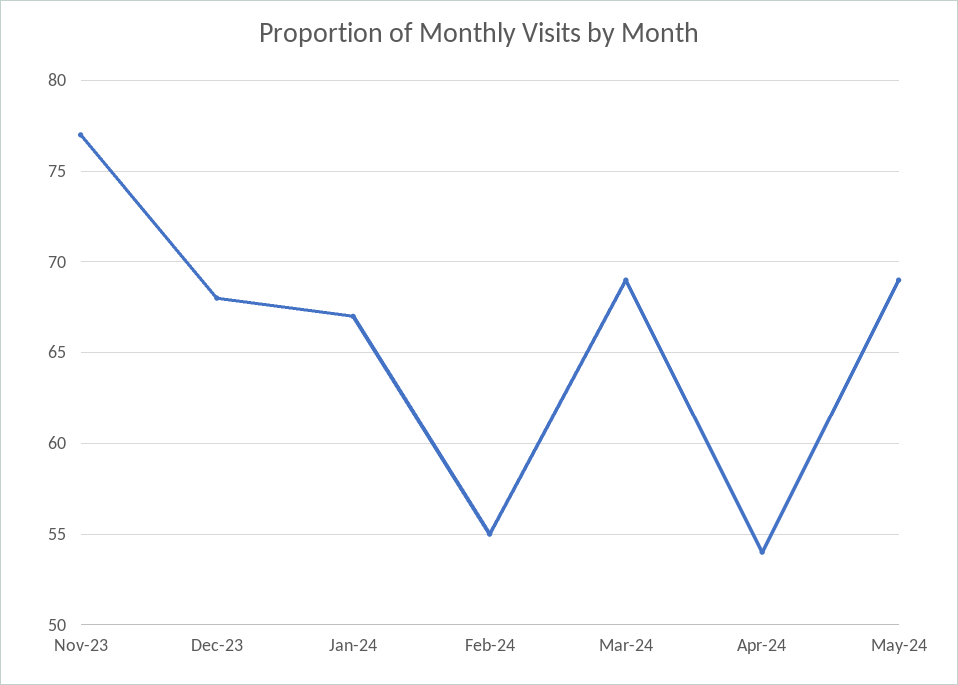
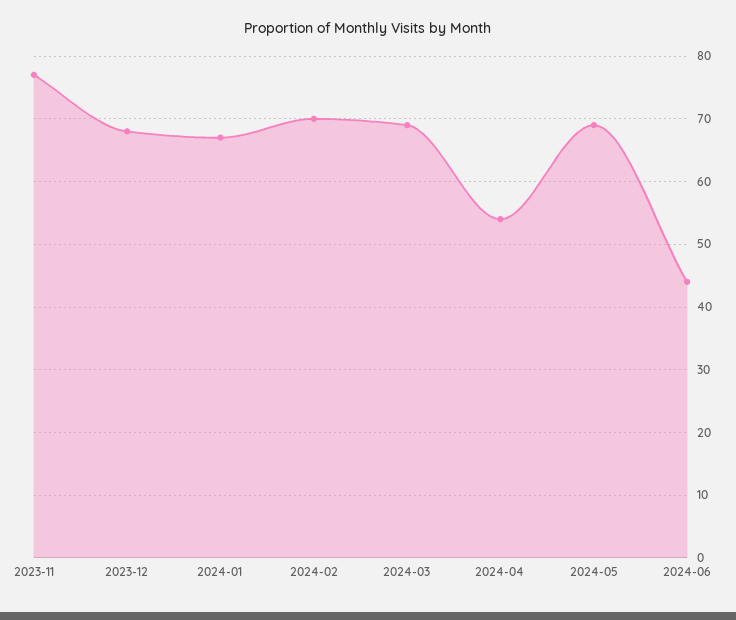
Feb-24: 55 -> 70
2024-06: none -> 44

